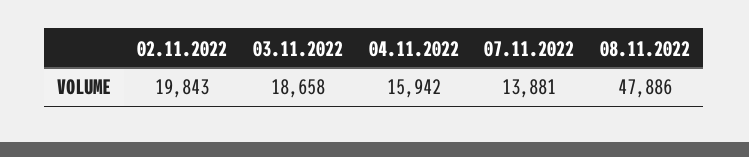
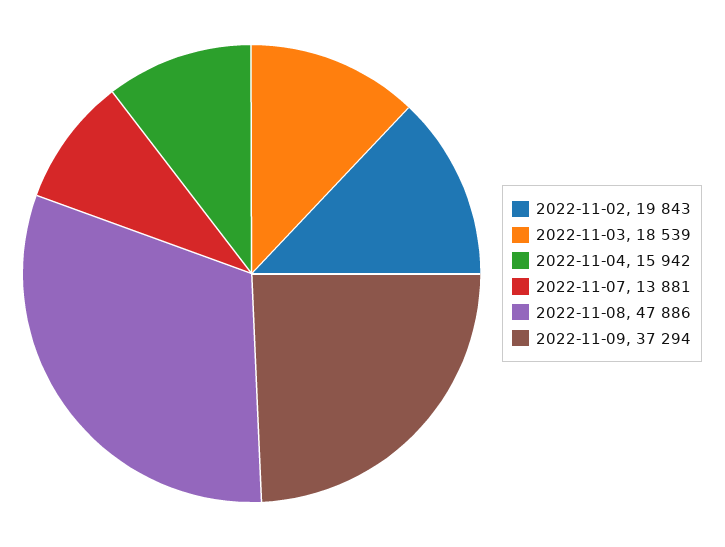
03.11.2022: 18658 -> 18539
2022-11-09: none -> 37294

